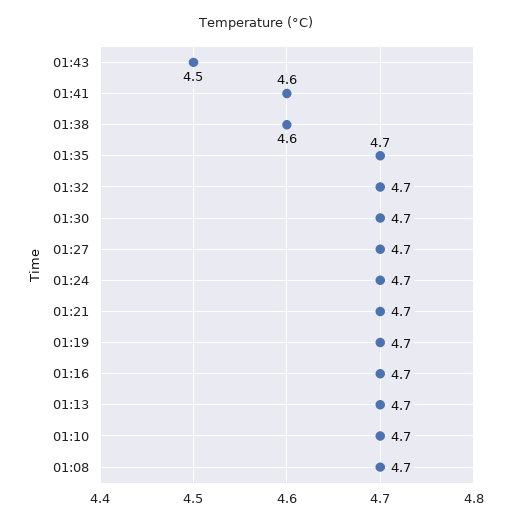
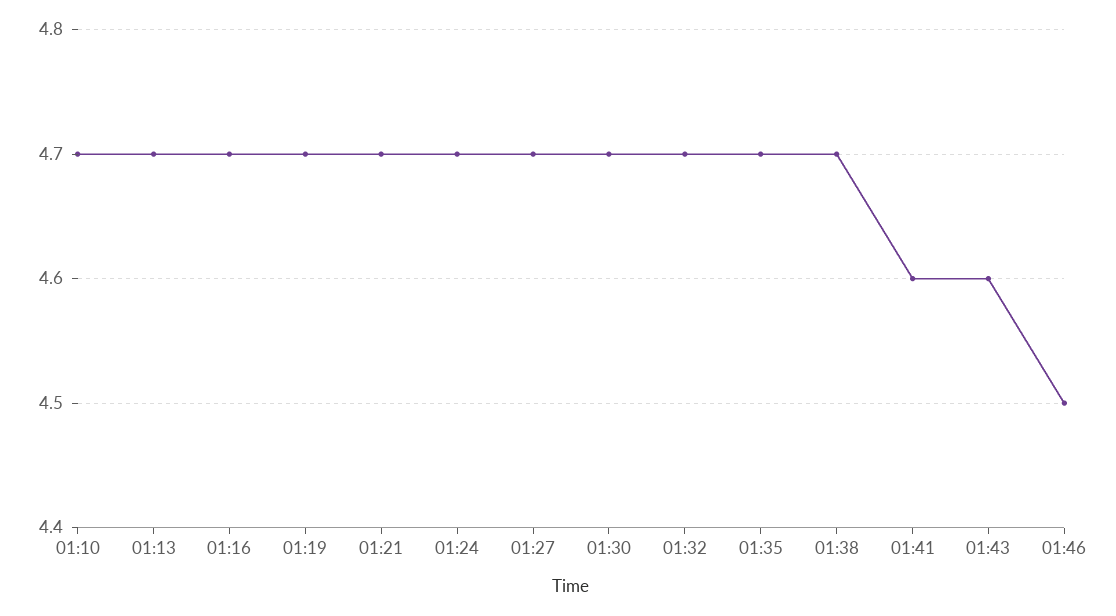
01:43: 4.5 -> 4.6
01:38: 4.6 -> 4.7
01:08: 4.7 -> none
01:46: none -> 4.5

